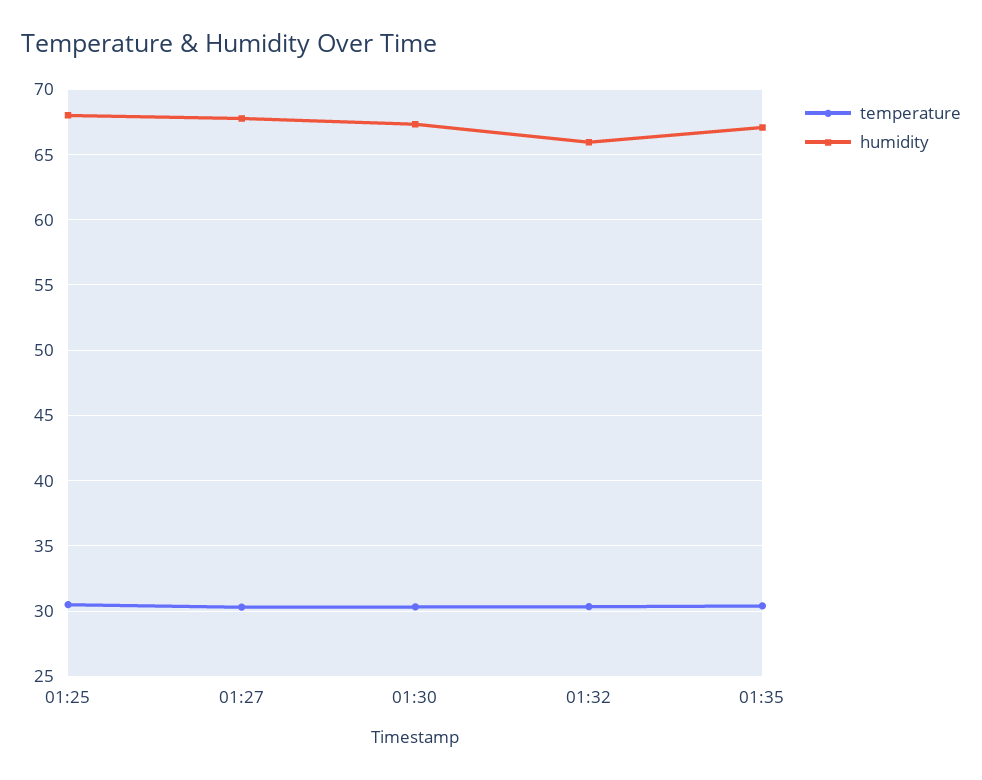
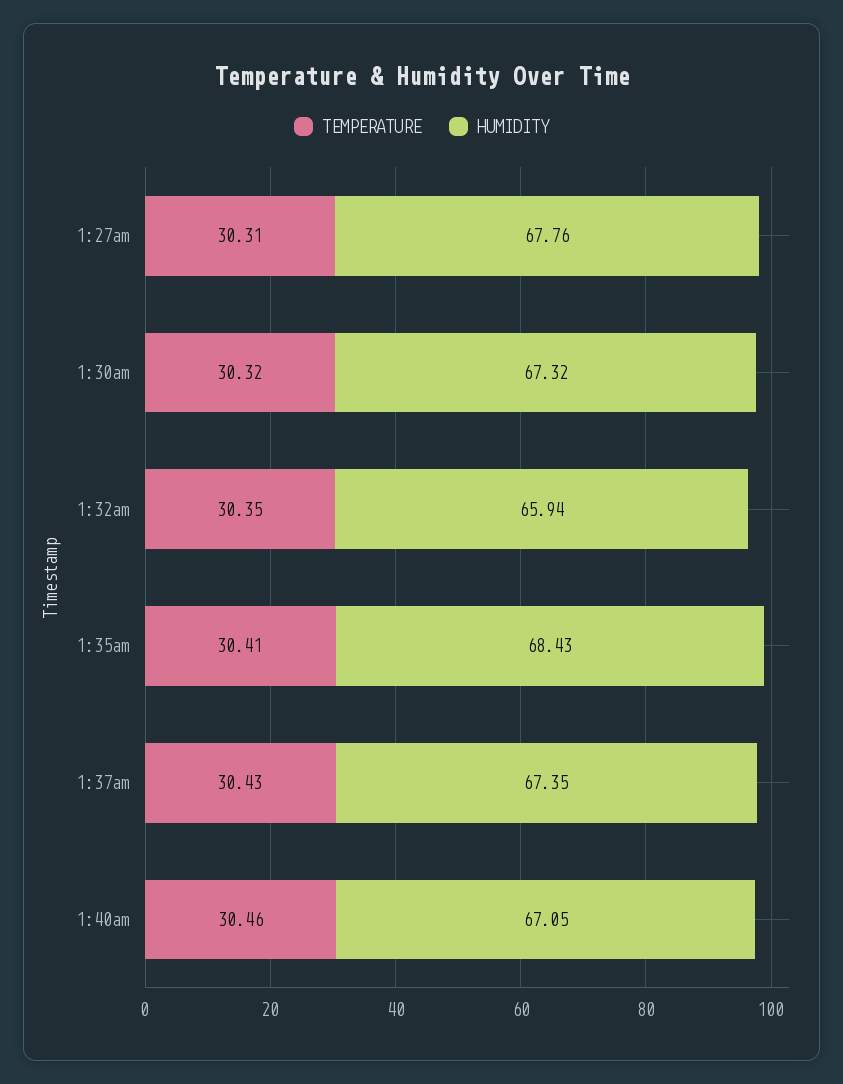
temperature, 01:25: 30.5 -> none
humidity, 01:25: 68 -> none
humidity, 01:35: 67 -> 68.43
temperature, 1:37am: none -> 30.43
humidity, 1:37am: none -> 67.35
temperature, 1:40am: none -> 30.46
humidity, 1:40am: none -> 67.05

